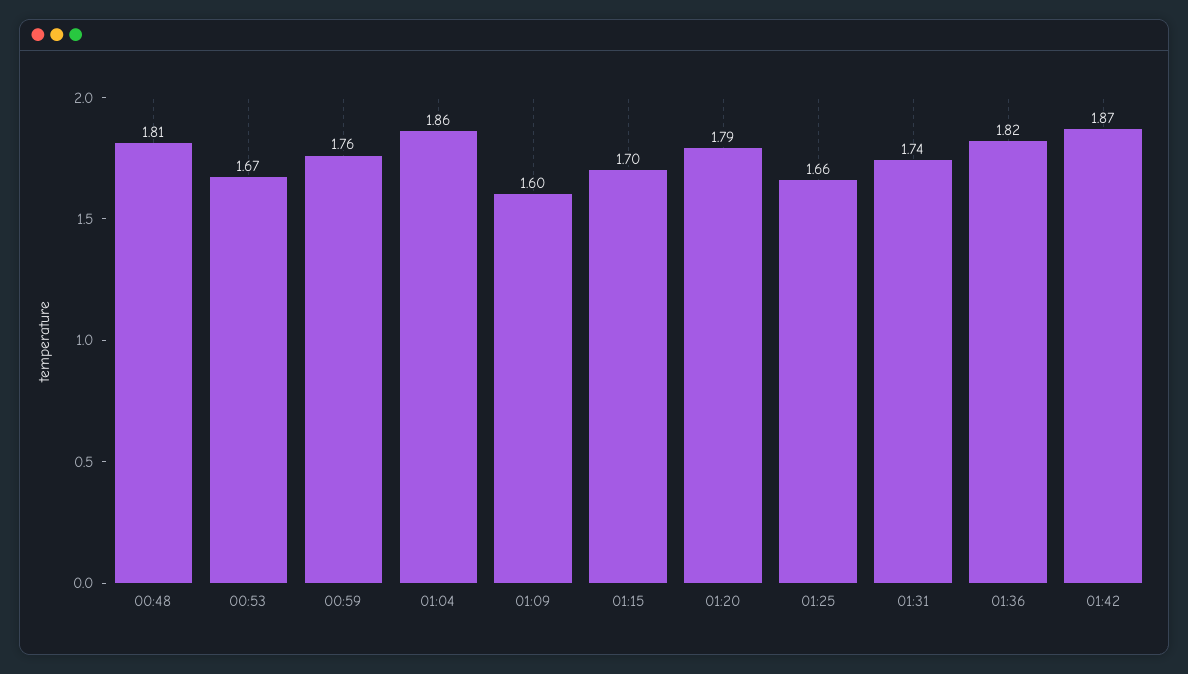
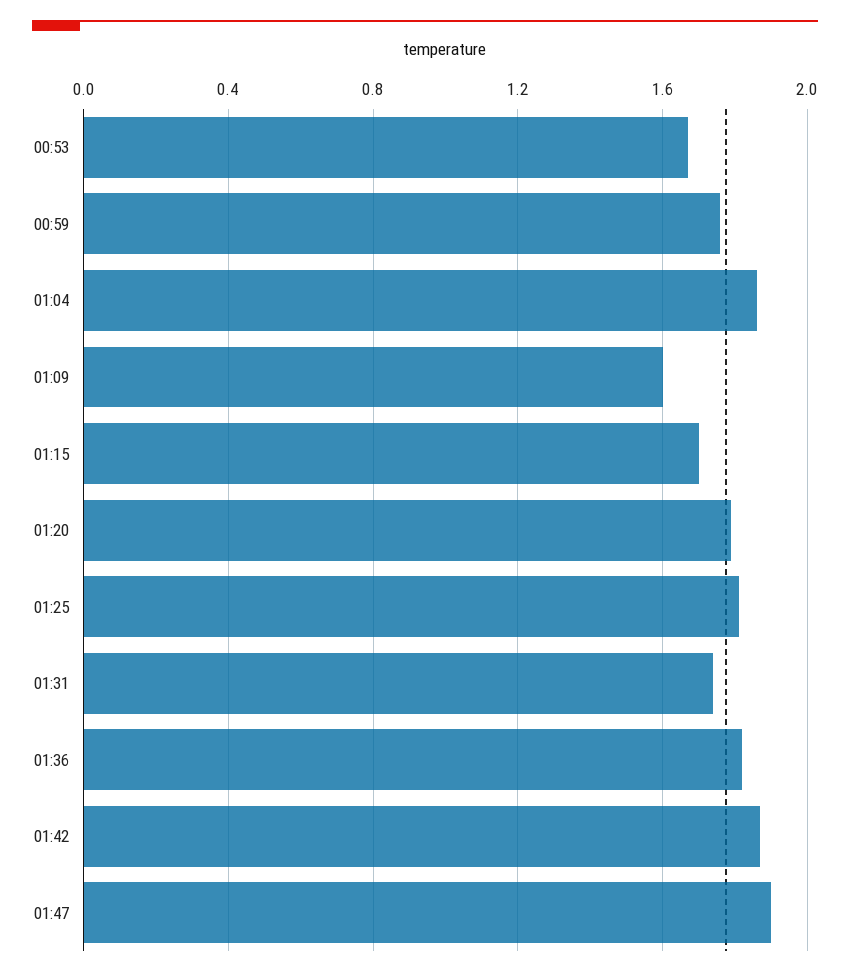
00:48: 1.81 -> none
01:25: 1.66 -> 1.8
01:47: none -> 1.9

